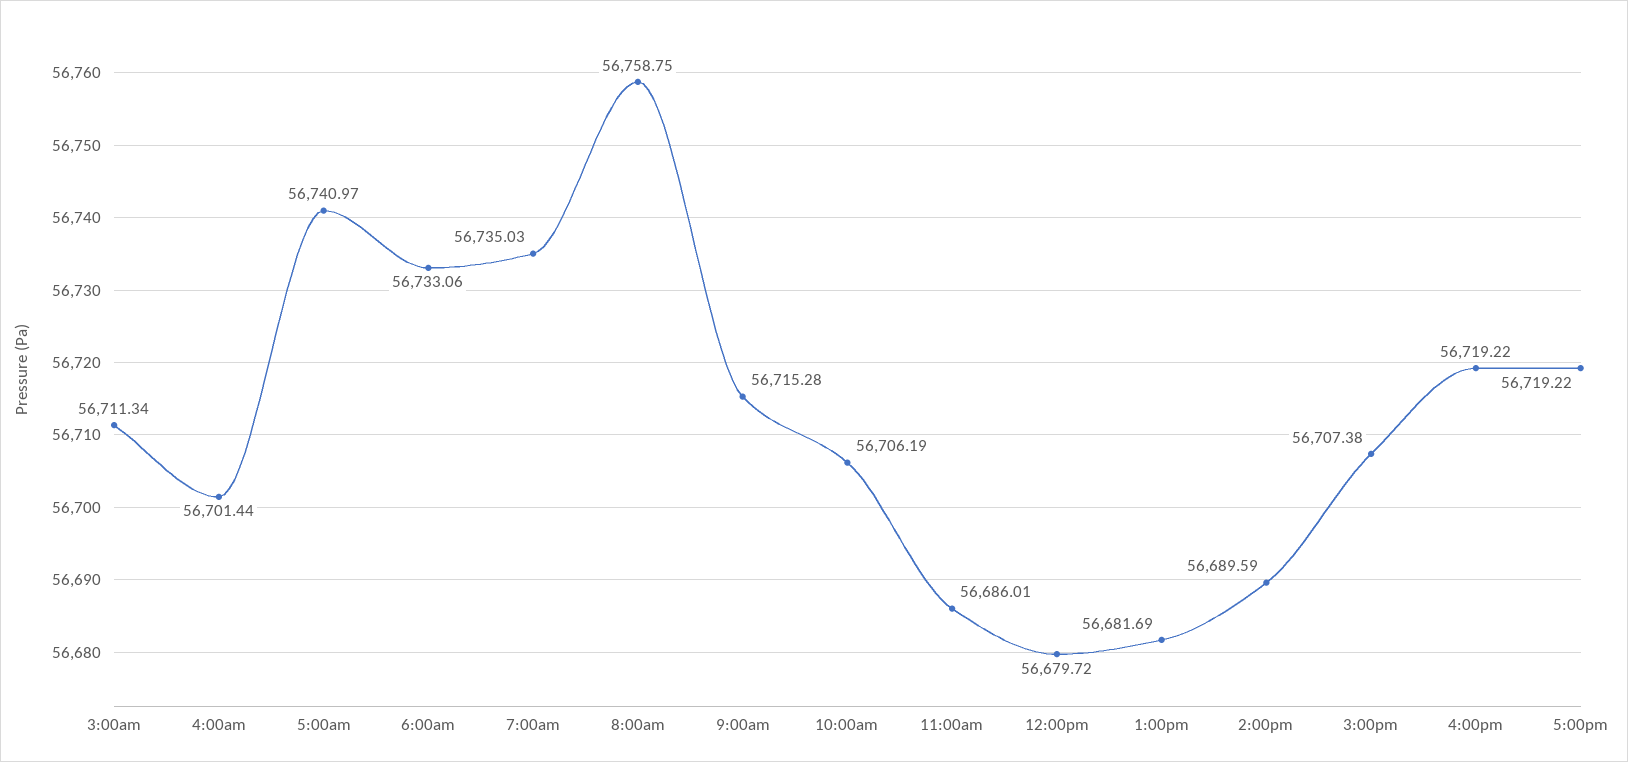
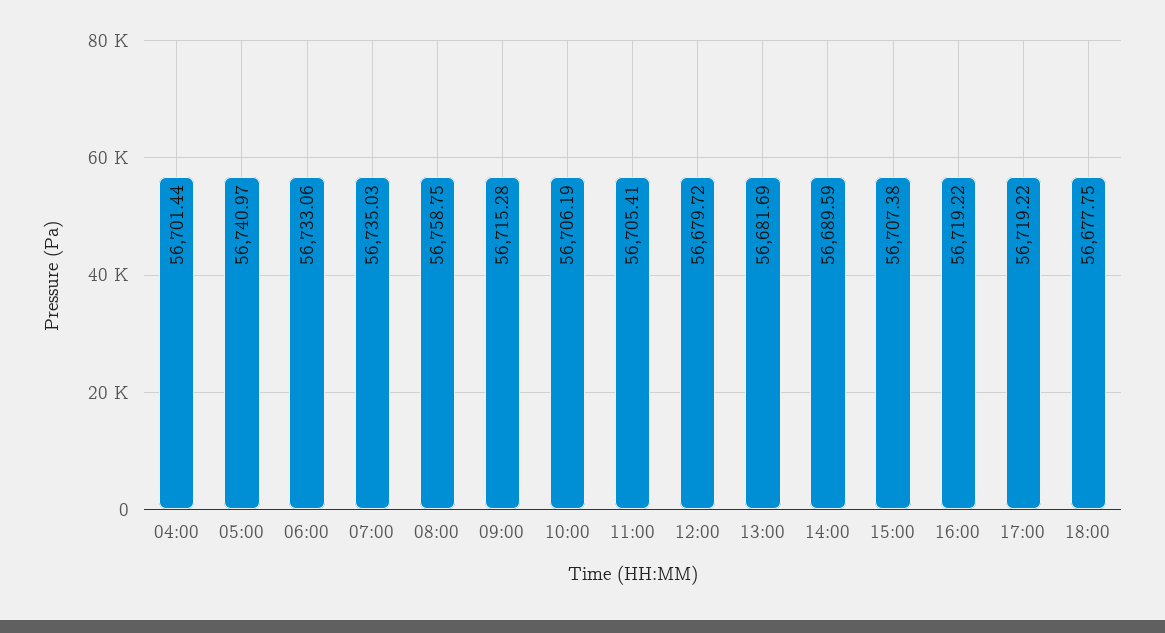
3:00am: 56711.34 -> none
11:00am: 56686.01 -> 56705.41
18:00: none -> 56677.75

